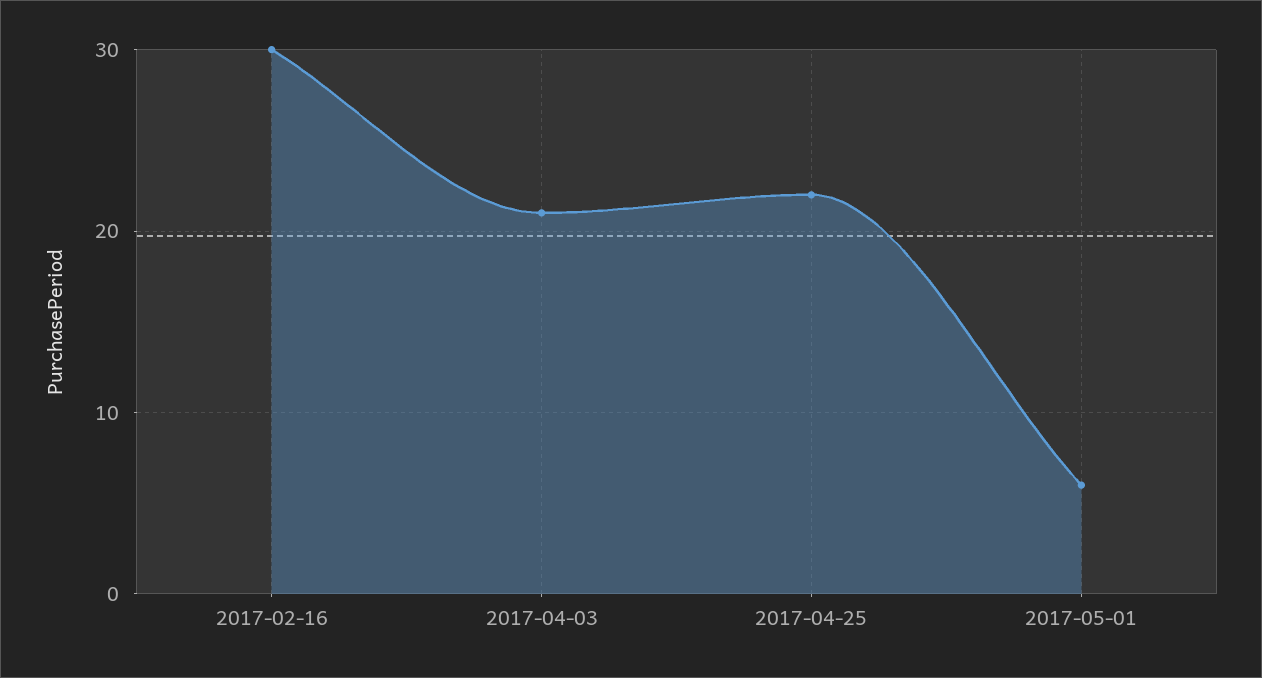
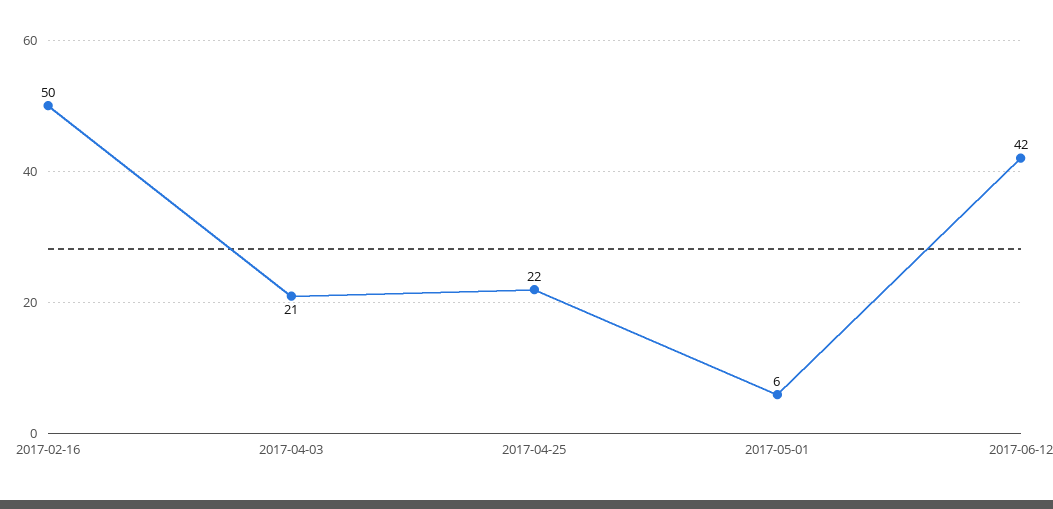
2017-02-16: 30 -> 50
2017-06-12: none -> 42

